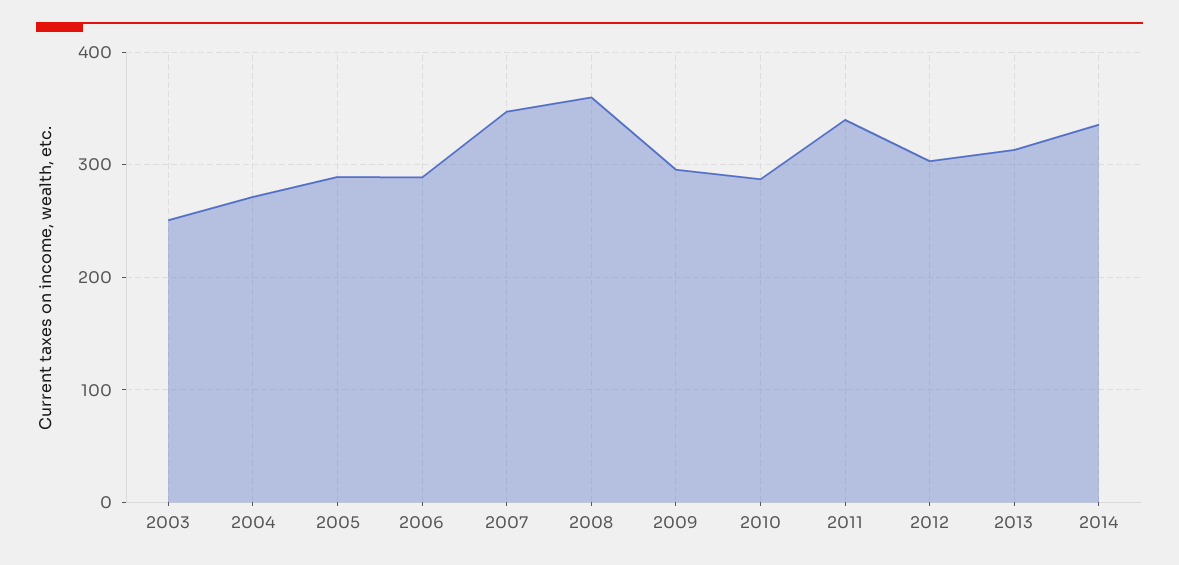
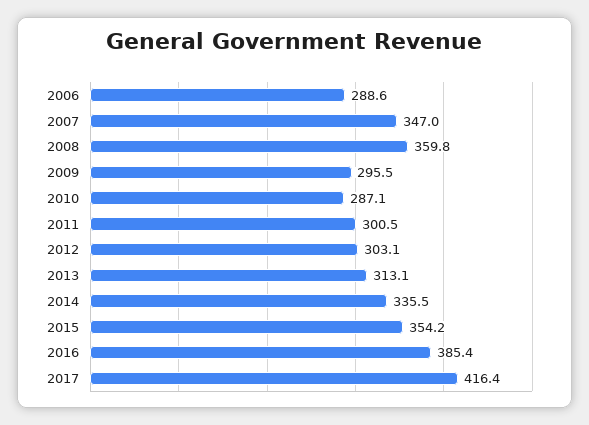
2003: 250 -> none
2004: 270 -> none
2005: 290 -> none
2011: 340 -> 300.5
2015: none -> 354.2
2016: none -> 385.4
2017: none -> 416.4

